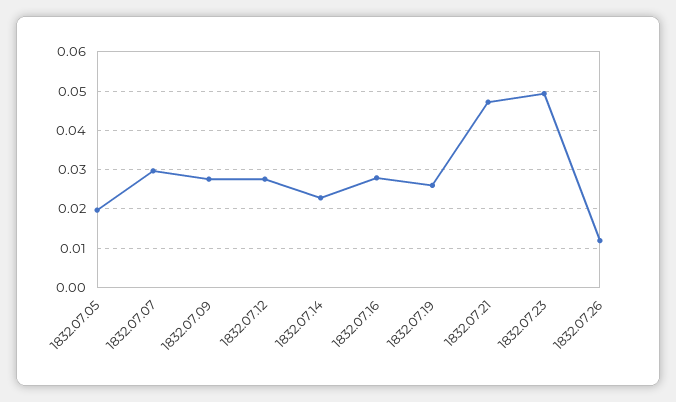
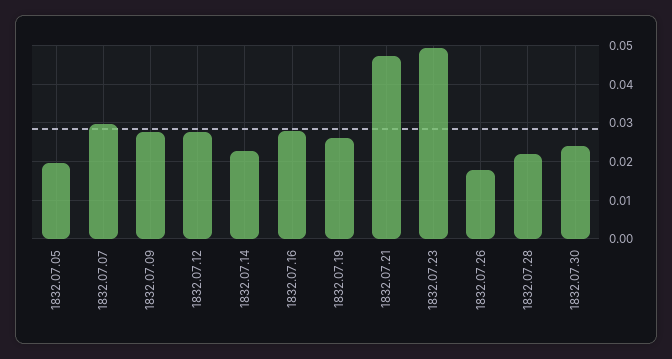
1832.07.26: 0.012 -> 0.018
1832.07.28: none -> 0.022
1832.07.30: none -> 0.024

